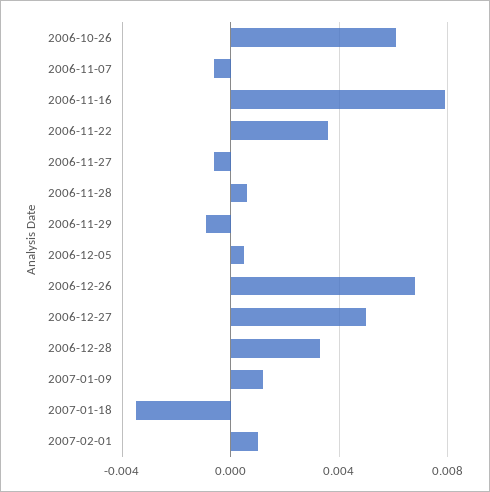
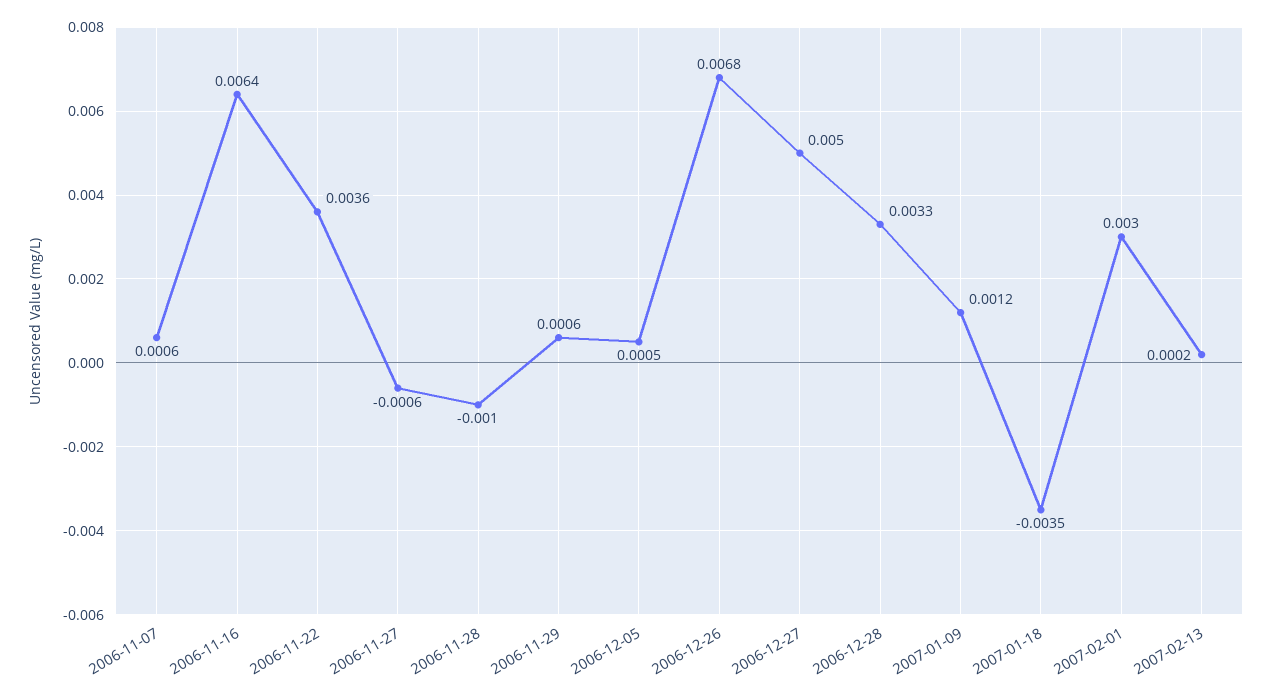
2006-10-26: 0.006 -> none
2006-11-07: -0.0005 -> 0.0006
2006-11-16: 0.008 -> 0.0064
2006-11-28: 0.0005 -> -0.001
2006-11-29: -0.001 -> 0.0006
2007-02-01: 0.001 -> 0.003
2007-02-13: none -> 0.0002

